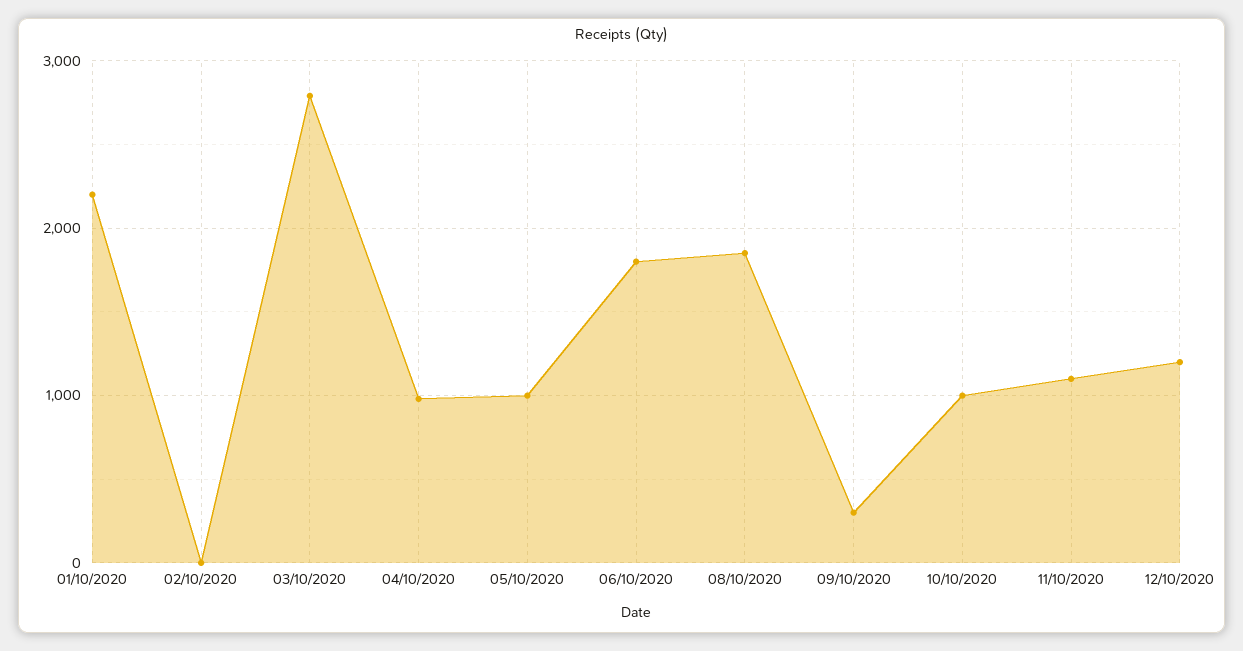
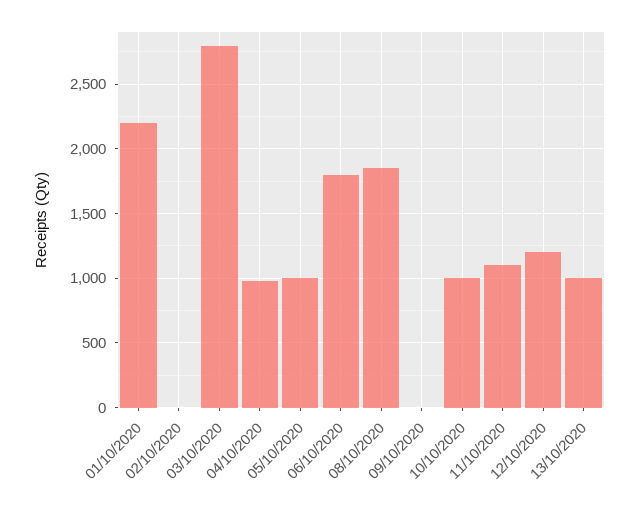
09/10/2020: 300 -> 0
13/10/2020: none -> 1000

